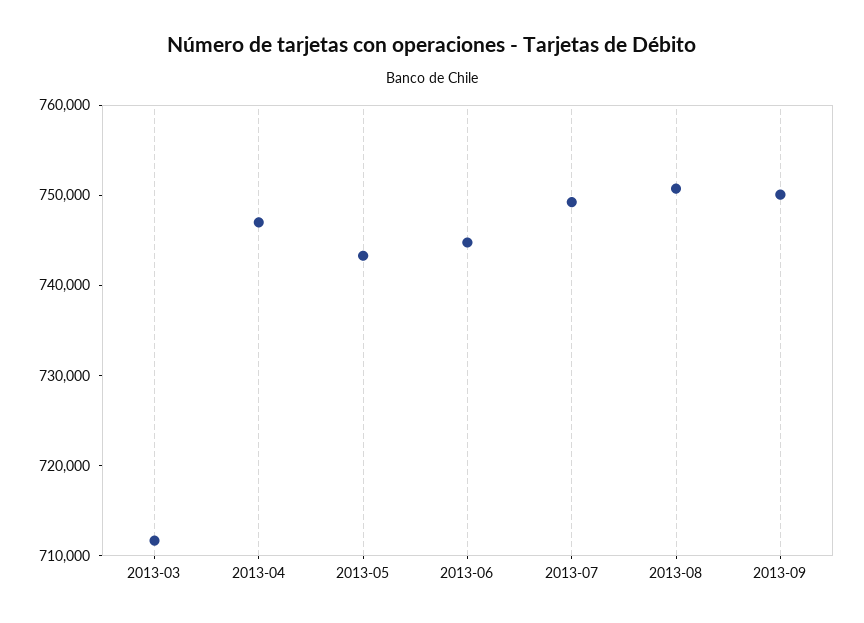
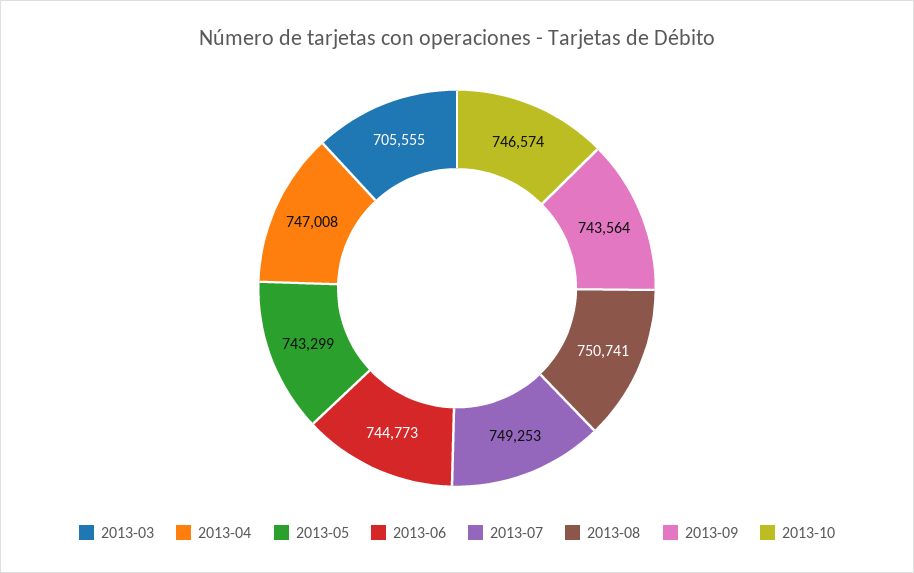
2013-03: 712000 -> 705555
2013-09: 750000 -> 743564
2013-10: none -> 746574

